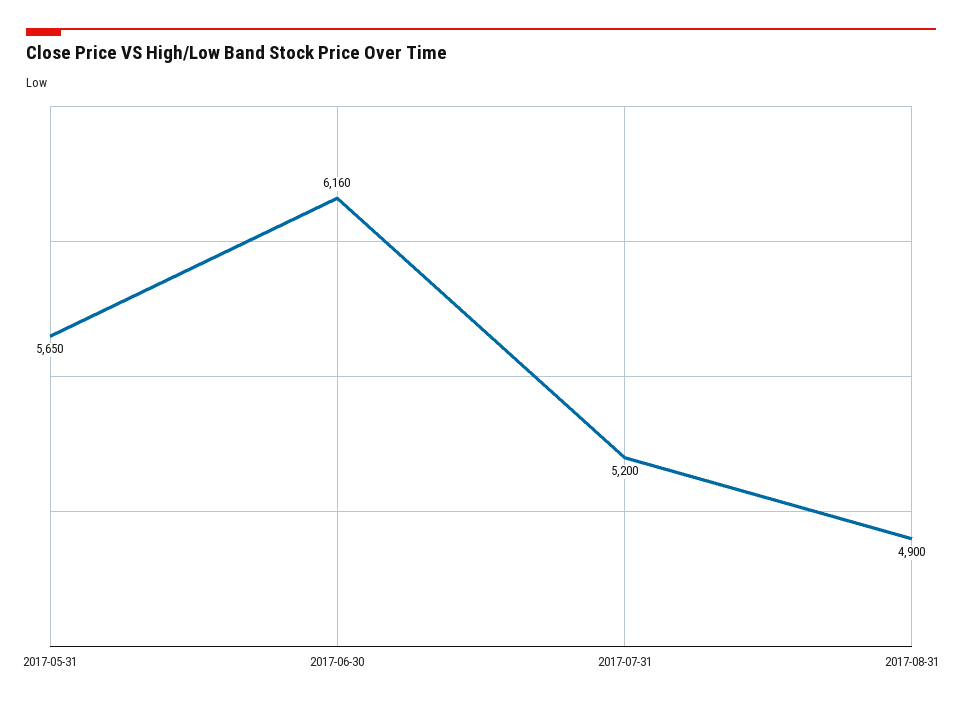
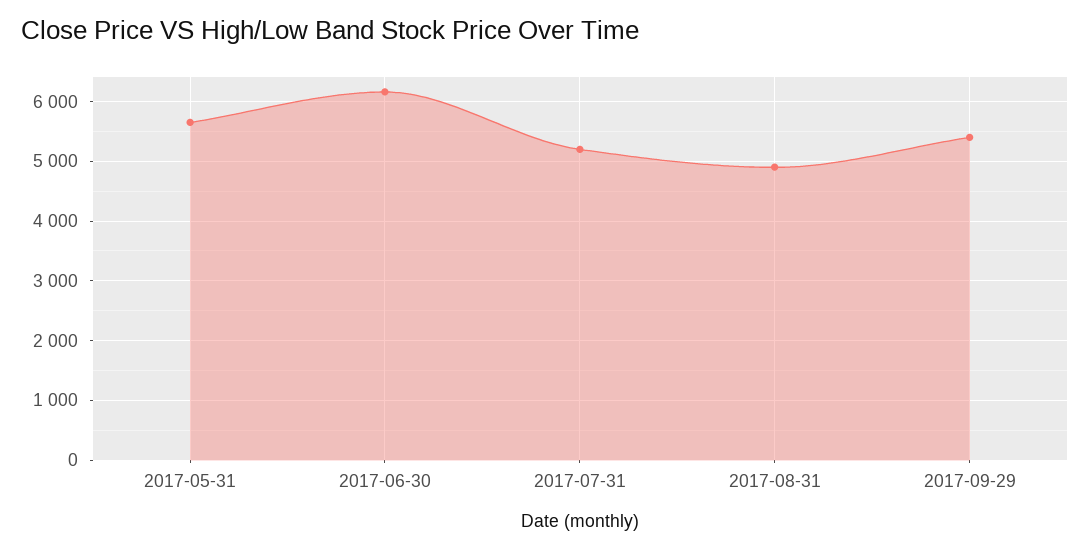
2017-09-29: none -> 5400

